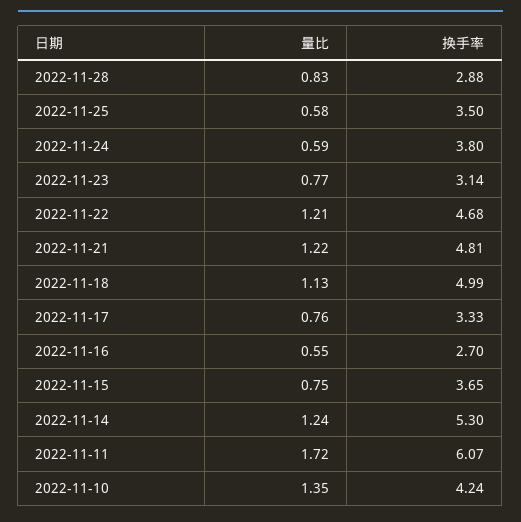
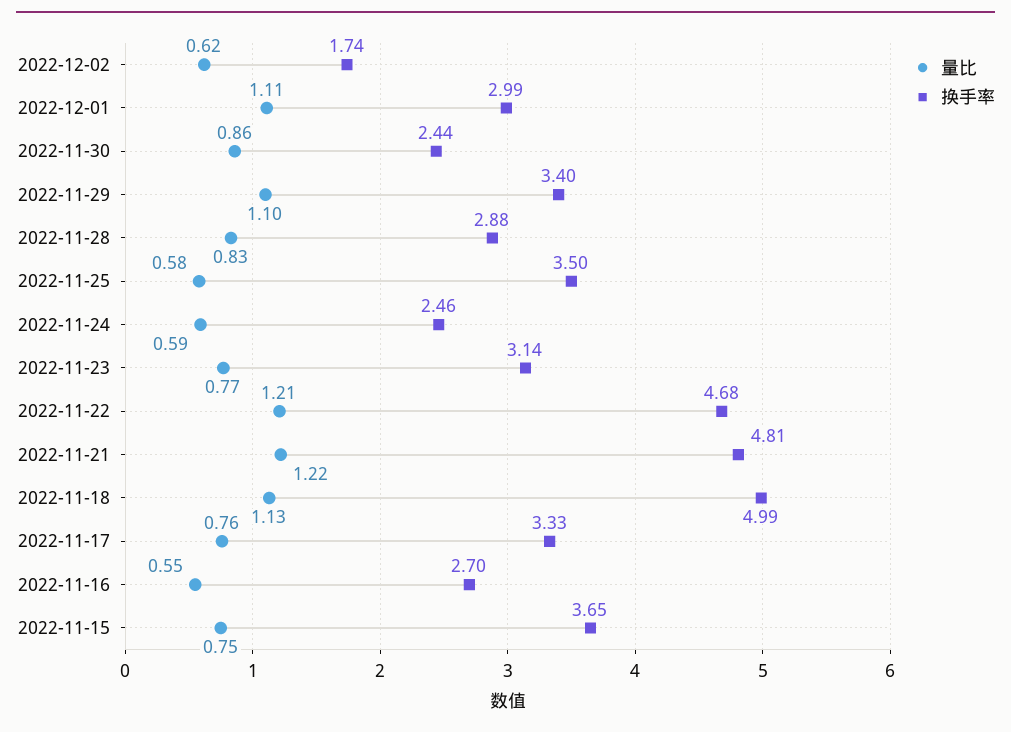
换手率, 2022-11-24: 3.8 -> 2.46
量比, 2022-11-14: 1.24 -> none
换手率, 2022-11-14: 5.3 -> none
量比, 2022-11-11: 1.72 -> none
换手率, 2022-11-11: 6.07 -> none
量比, 2022-11-10: 1.35 -> none
换手率, 2022-11-10: 4.24 -> none
量比, 2022-12-02: none -> 0.62
换手率, 2022-12-02: none -> 1.74
量比, 2022-12-01: none -> 1.11
换手率, 2022-12-01: none -> 2.99
量比, 2022-11-30: none -> 0.86
换手率, 2022-11-30: none -> 2.44
量比, 2022-11-29: none -> 1.1
换手率, 2022-11-29: none -> 3.4

